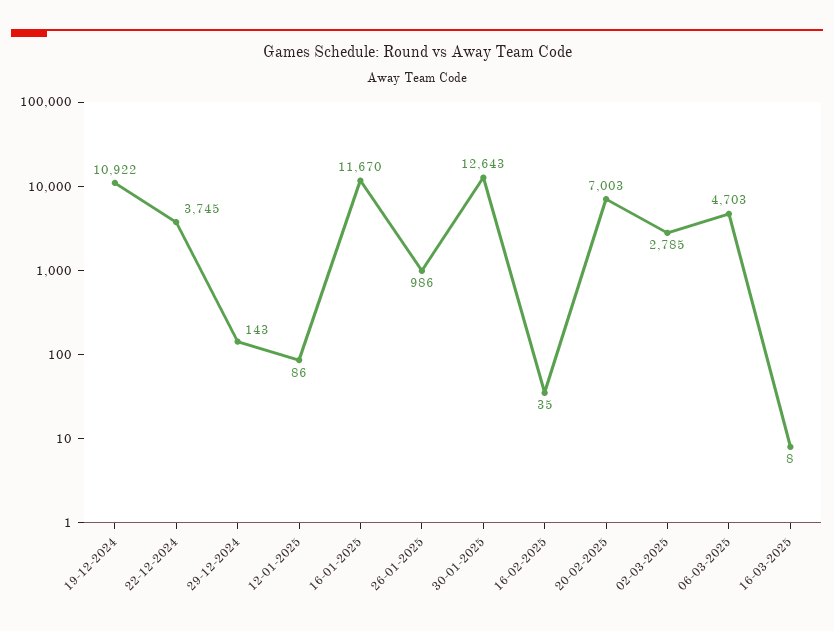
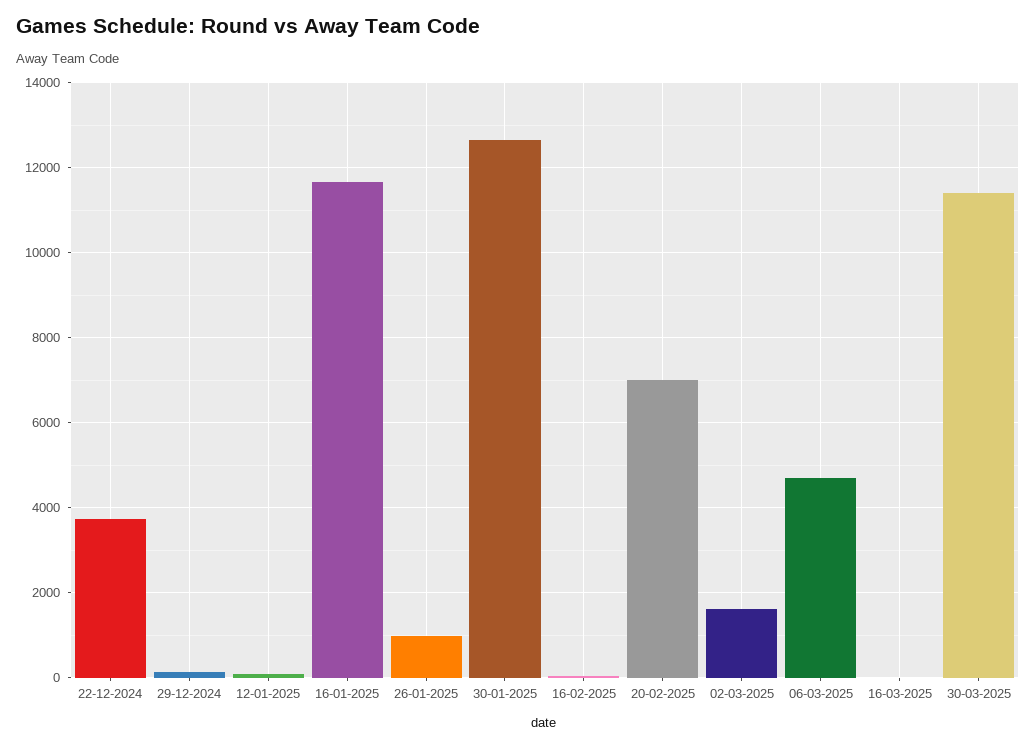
19-12-2024: 10922 -> none
02-03-2025: 2785 -> 1600
30-03-2025: none -> 11400

